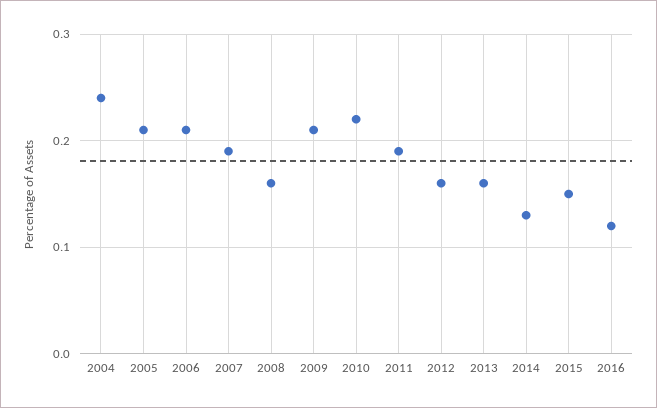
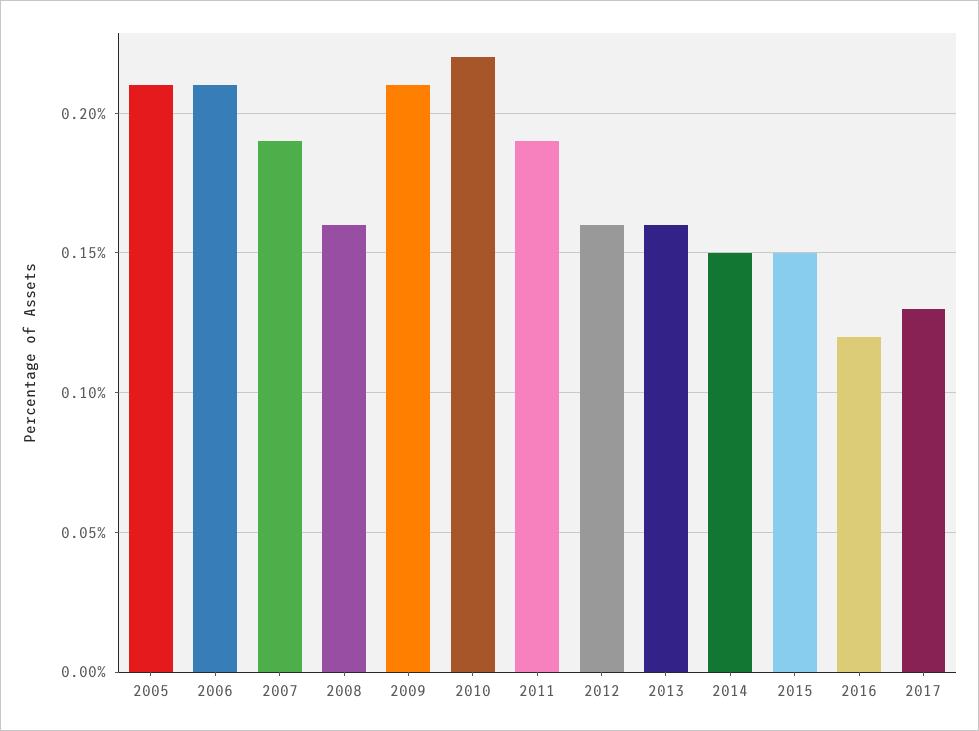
2004: 0.24 -> none
2014: 0.13 -> 0.15
2017: none -> 0.13

